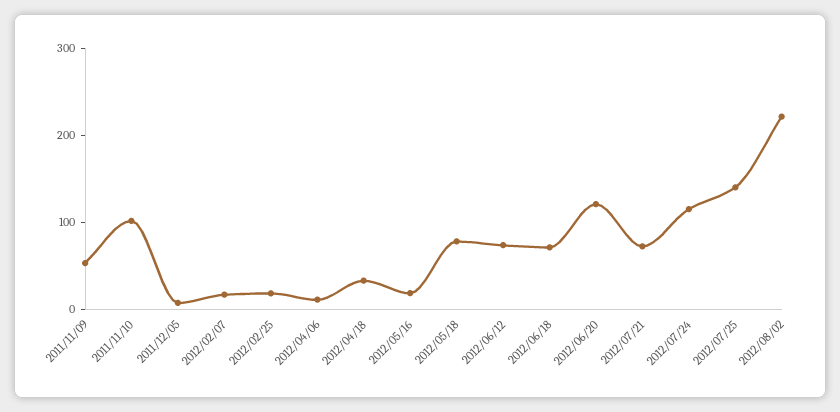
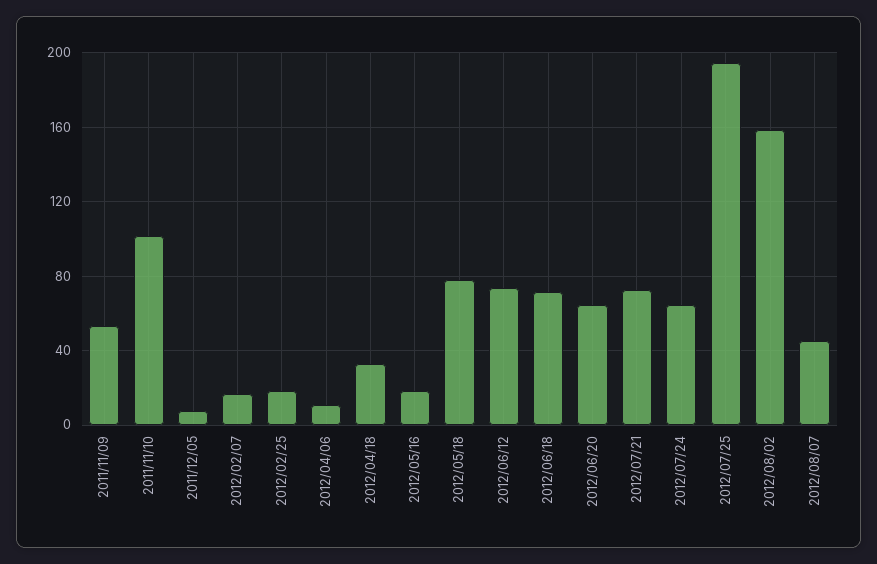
2012/06/20: 120 -> 65
2012/07/24: 120 -> 65
2012/07/25: 140 -> 195
2012/08/02: 220 -> 160
2012/08/07: none -> 45

